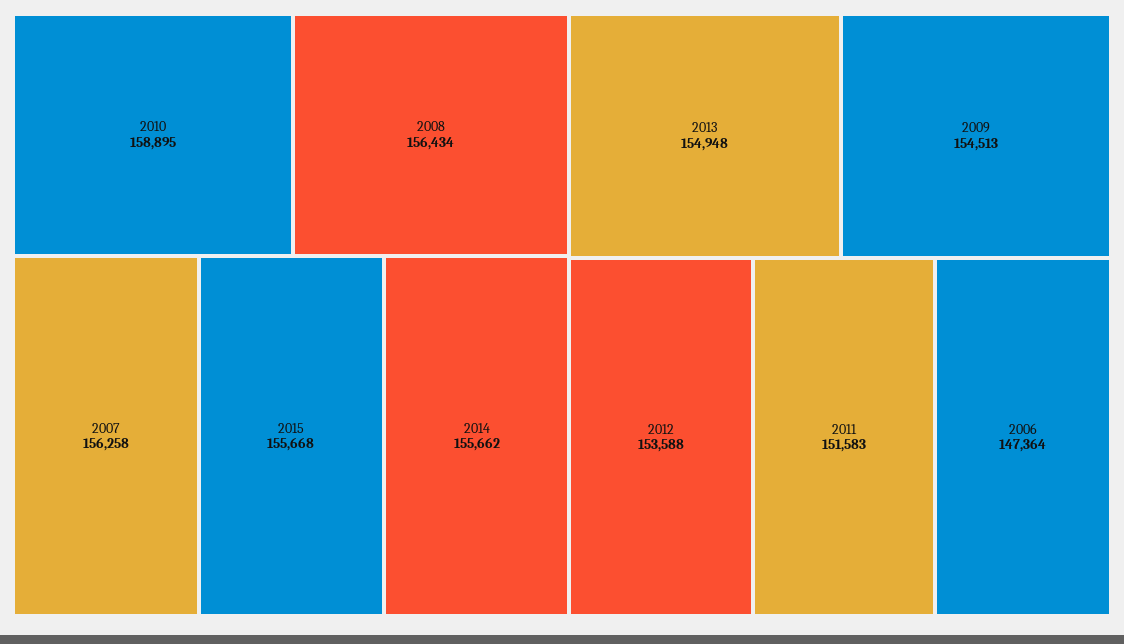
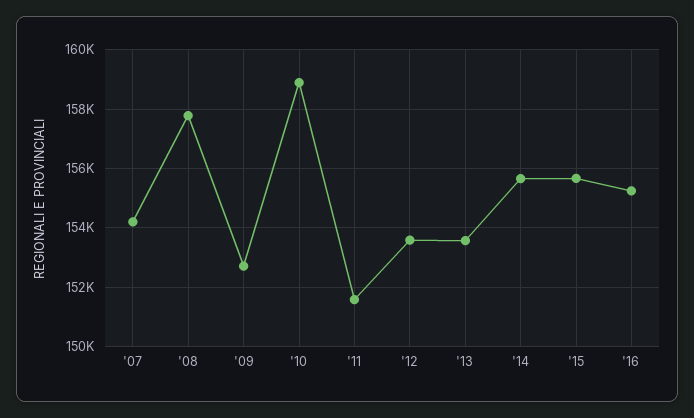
2008: 156434 -> 157750
2007: 156258 -> 154250
2013: 154948 -> 153500
2009: 154513 -> 152750
2006: 147364 -> none
'16: none -> 155250

